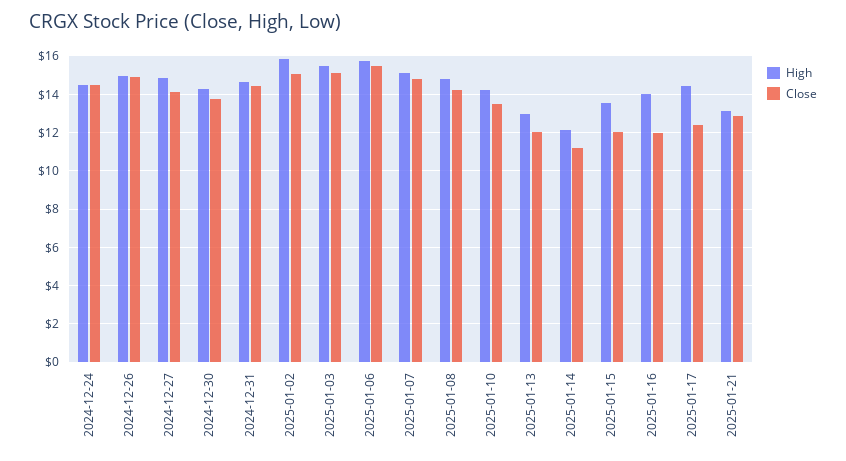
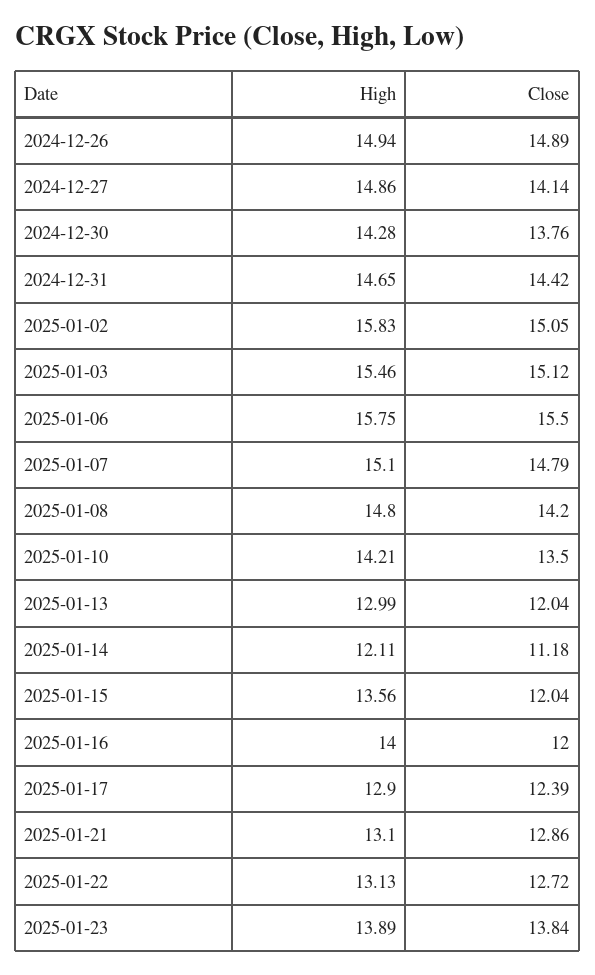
High, 2024-12-24: 14.5 -> none
Close, 2024-12-24: 14.5 -> none
High, 2025-01-17: 14.5 -> 12.9
High, 2025-01-22: none -> 13.13
Close, 2025-01-22: none -> 12.72
High, 2025-01-23: none -> 13.89
Close, 2025-01-23: none -> 13.84

